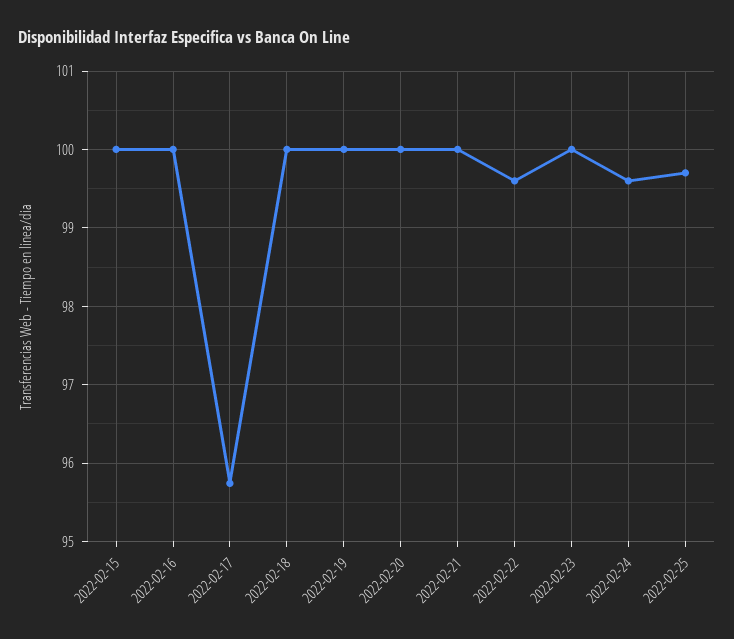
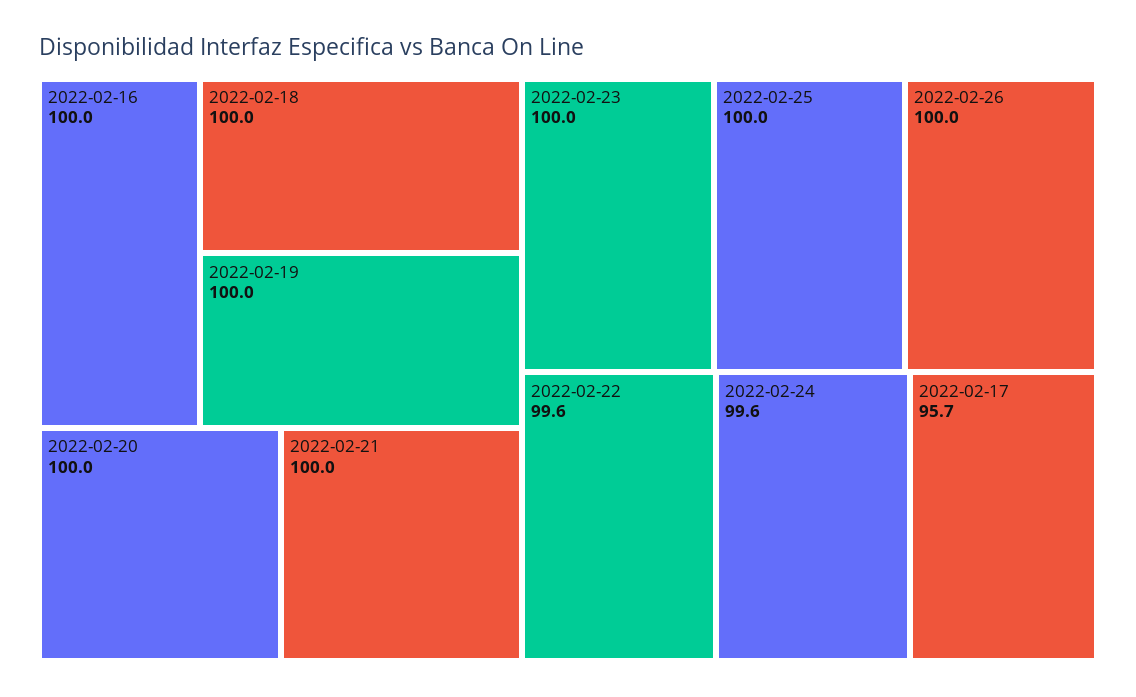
2022-02-15: 100 -> none
2022-02-25: 99.7 -> 100
2022-02-26: none -> 100

